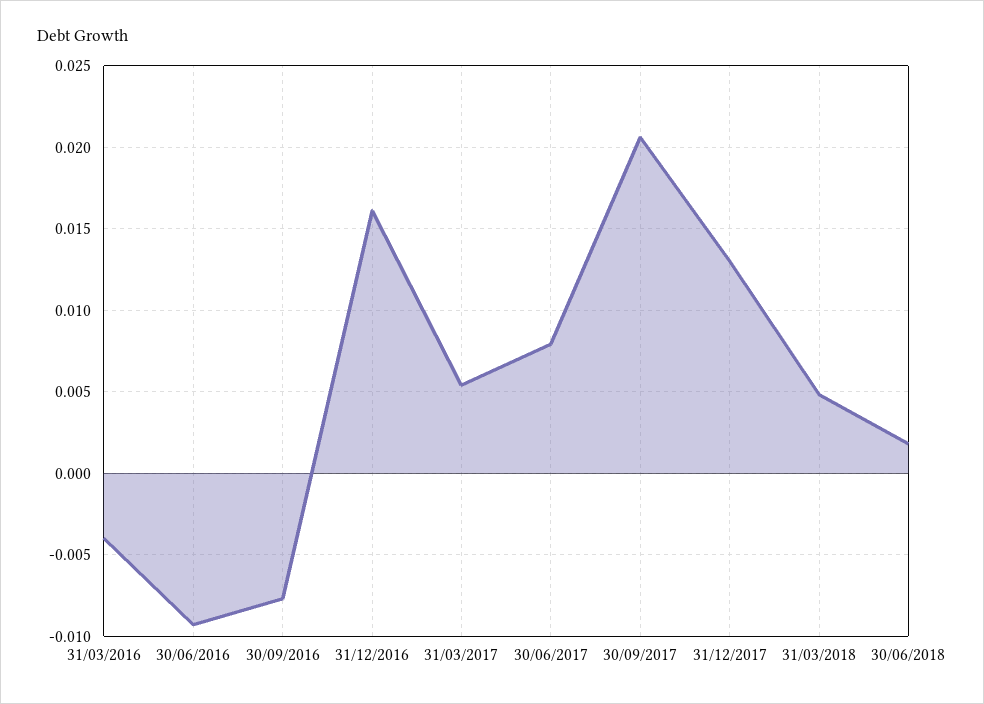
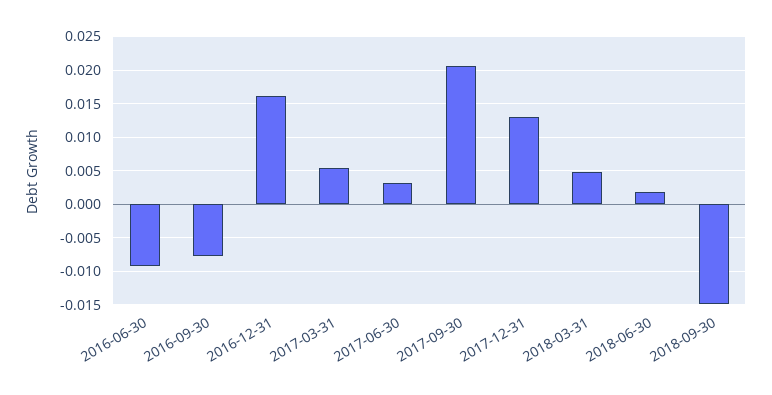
31/03/2016: -0.004 -> none
30/06/2017: 0.008 -> 0.003
2018-09-30: none -> -0.015

